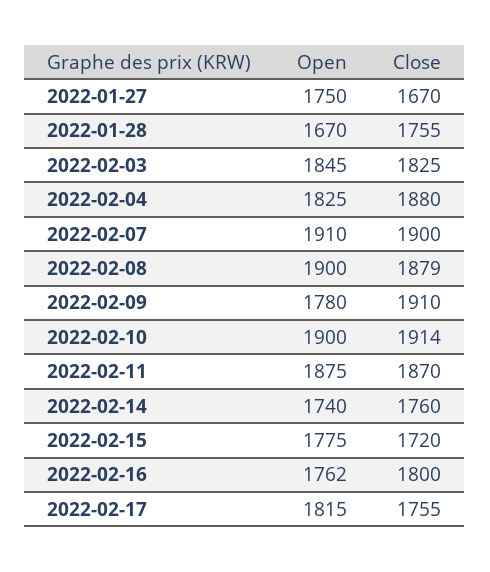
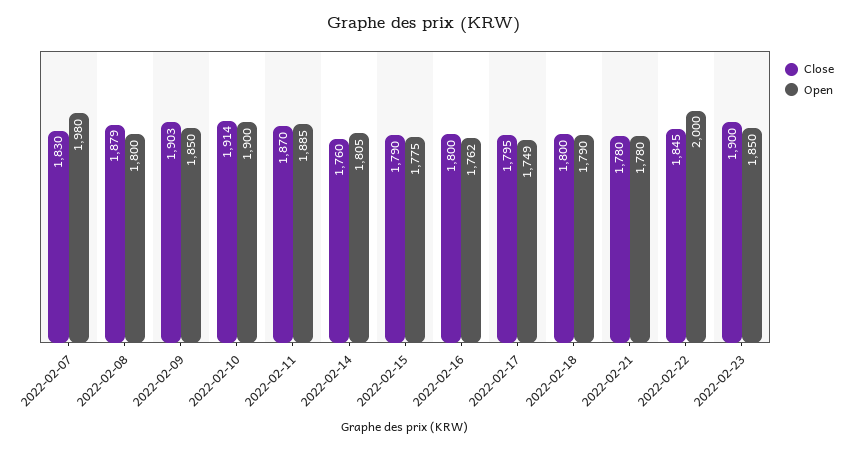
Open, 2022-01-27: 1750 -> none
Close, 2022-01-27: 1670 -> none
Open, 2022-01-28: 1670 -> none
Close, 2022-01-28: 1755 -> none
Open, 2022-02-03: 1845 -> none
Close, 2022-02-03: 1825 -> none
Open, 2022-02-04: 1825 -> none
Close, 2022-02-04: 1880 -> none
Open, 2022-02-07: 1910 -> 1980
Close, 2022-02-07: 1900 -> 1830
Open, 2022-02-08: 1900 -> 1800
Open, 2022-02-09: 1780 -> 1850
Close, 2022-02-09: 1910 -> 1903
Open, 2022-02-11: 1875 -> 1885
Open, 2022-02-14: 1740 -> 1805
Close, 2022-02-15: 1720 -> 1790
Open, 2022-02-17: 1815 -> 1749
Close, 2022-02-17: 1755 -> 1795
Close, 2022-02-18: none -> 1800
Open, 2022-02-18: none -> 1790
Close, 2022-02-21: none -> 1780
Open, 2022-02-21: none -> 1780
Close, 2022-02-22: none -> 1845
Open, 2022-02-22: none -> 2000
Close, 2022-02-23: none -> 1900
Open, 2022-02-23: none -> 1850

